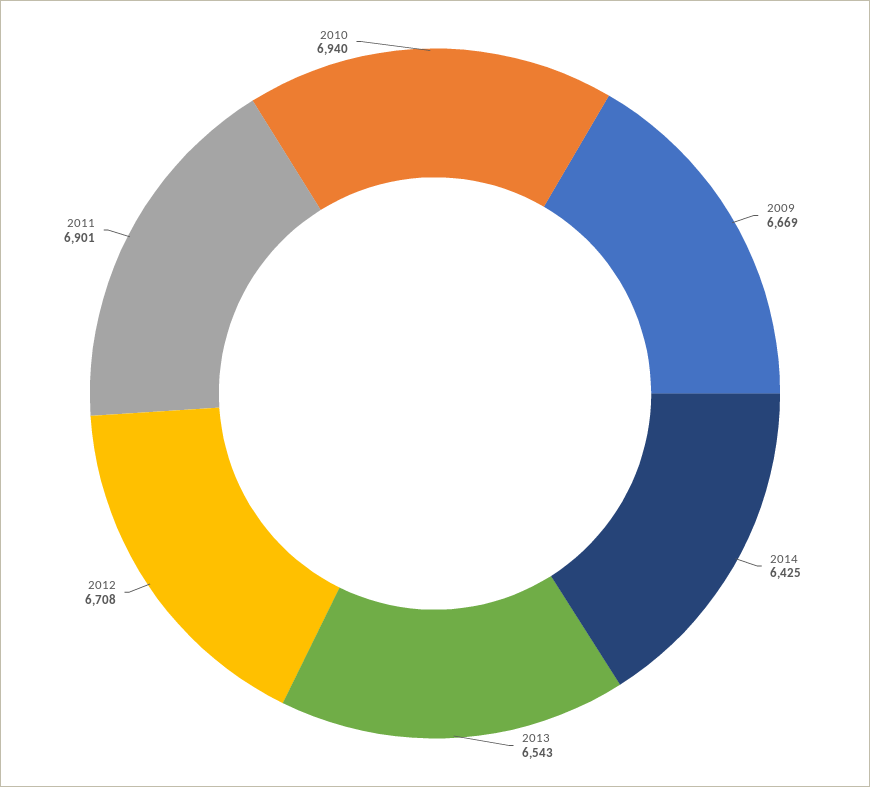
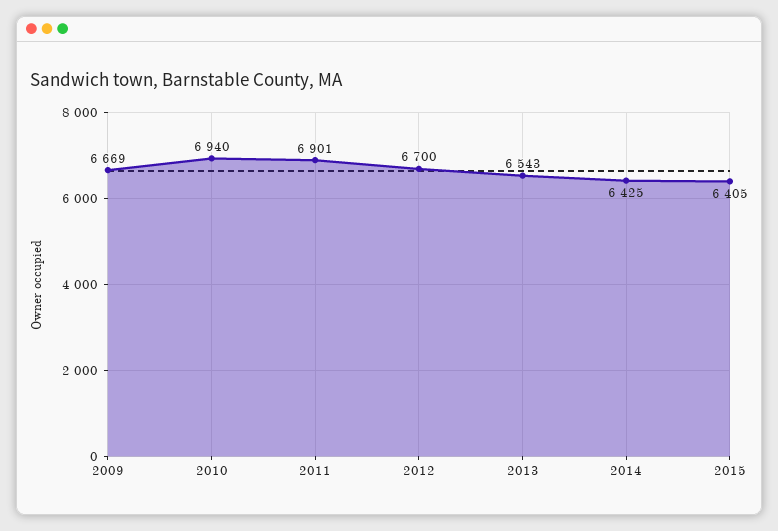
2012: 6708 -> 6700
2015: none -> 6405

